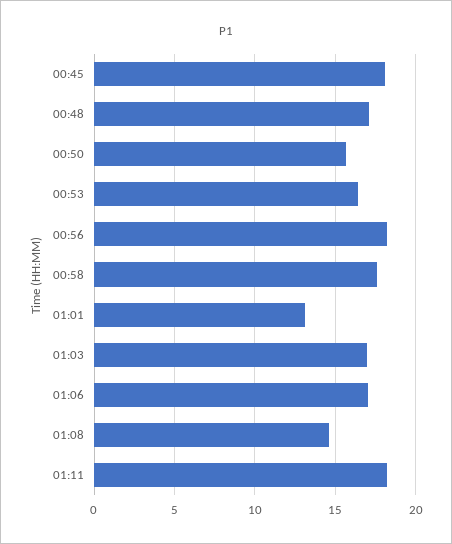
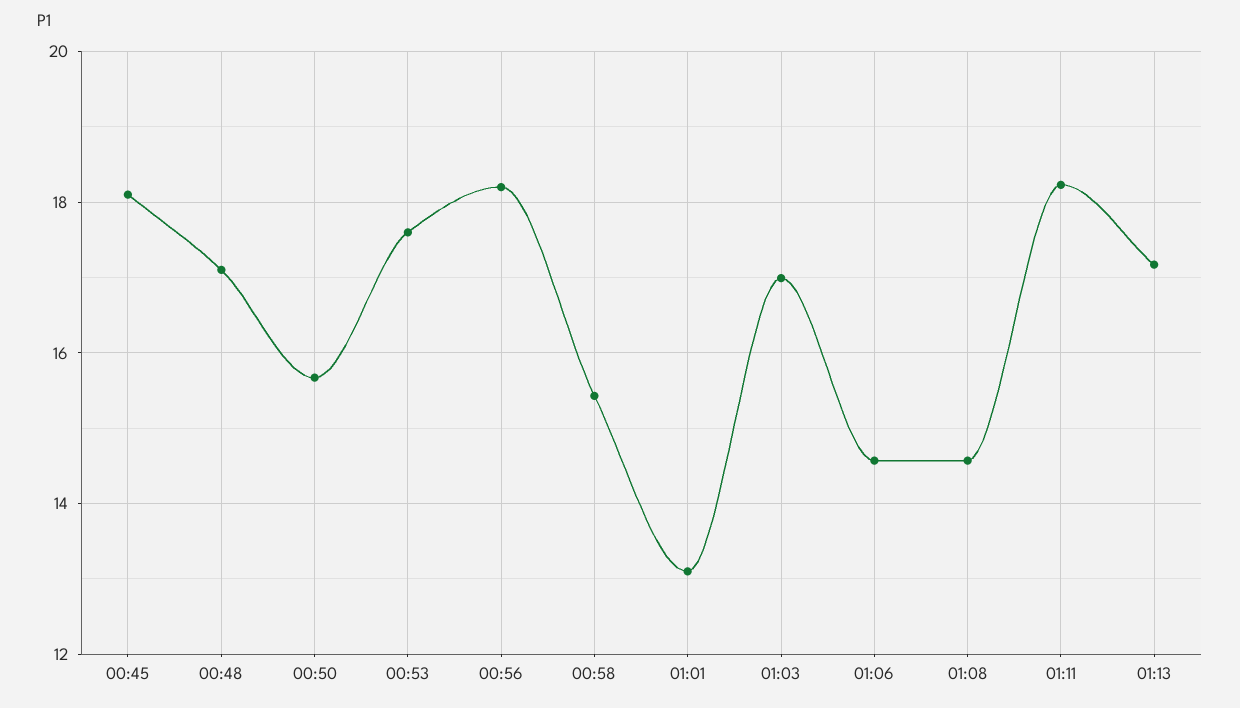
00:53: 16.5 -> 17.6
00:58: 17.5 -> 15.4
01:06: 17 -> 14.6
01:13: none -> 17.2

